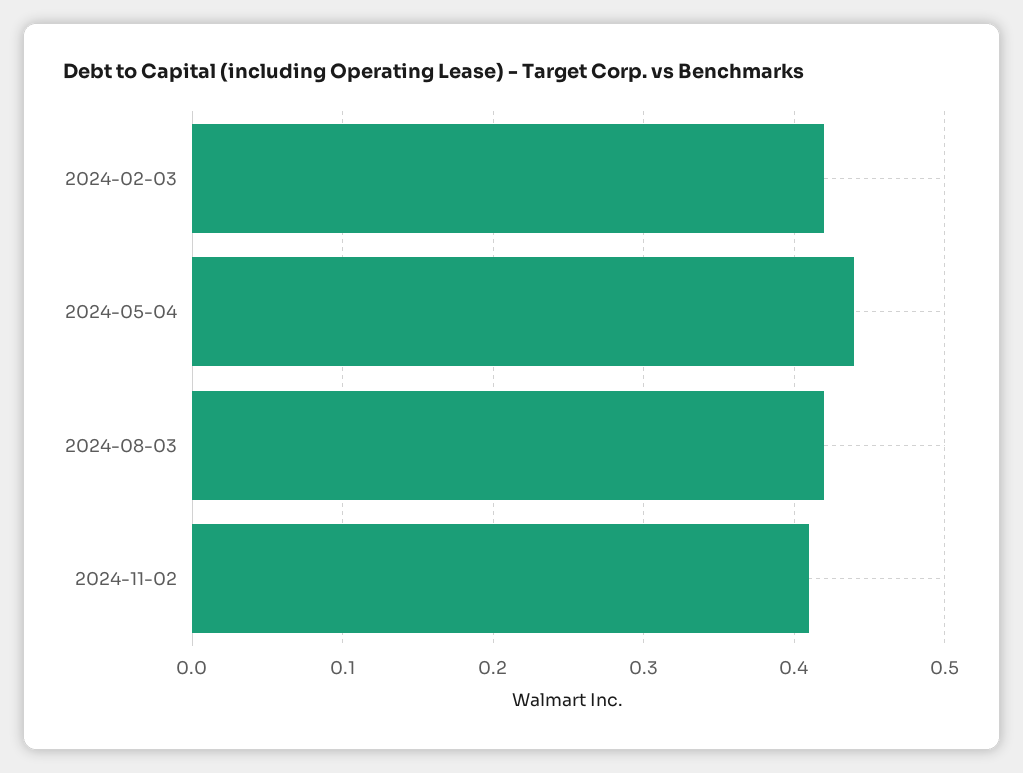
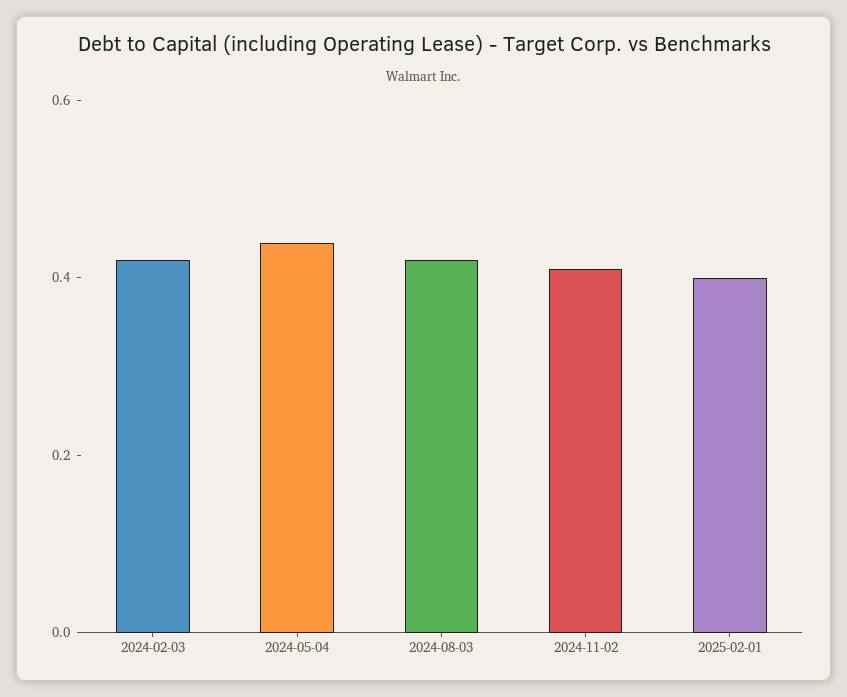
2025-02-01: none -> 0.4

